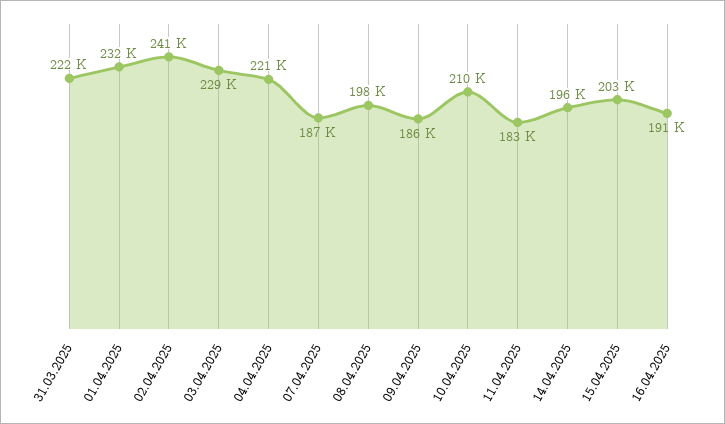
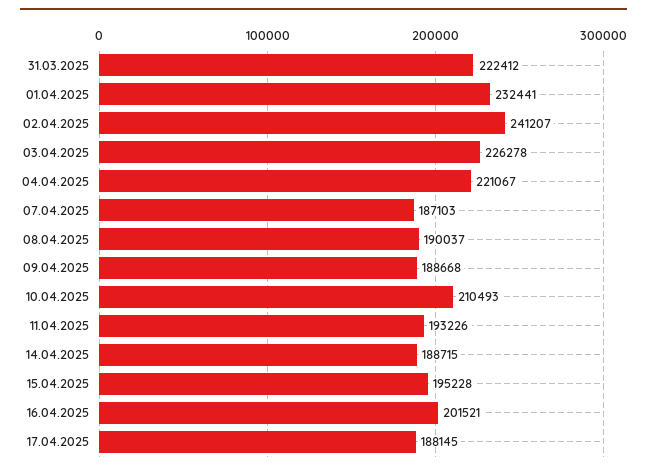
03.04.2025: 229000 -> 226278
08.04.2025: 198000 -> 190037
09.04.2025: 186000 -> 188668
11.04.2025: 183000 -> 193226
14.04.2025: 196000 -> 188715
15.04.2025: 203000 -> 195228
16.04.2025: 191000 -> 201521
17.04.2025: none -> 188145

